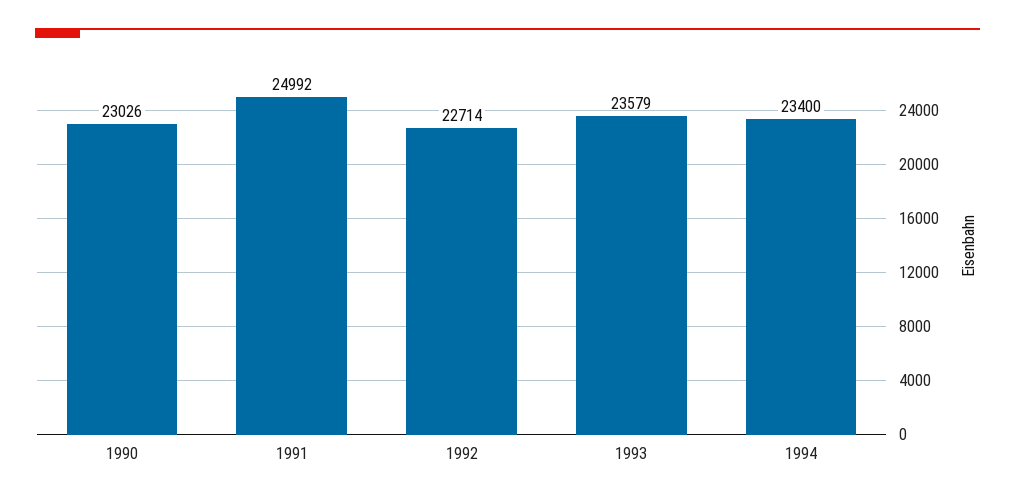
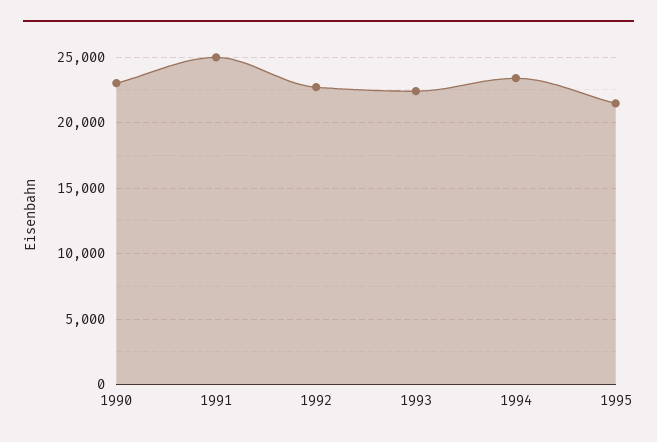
1993: 23579 -> 22500
1995: none -> 21500

